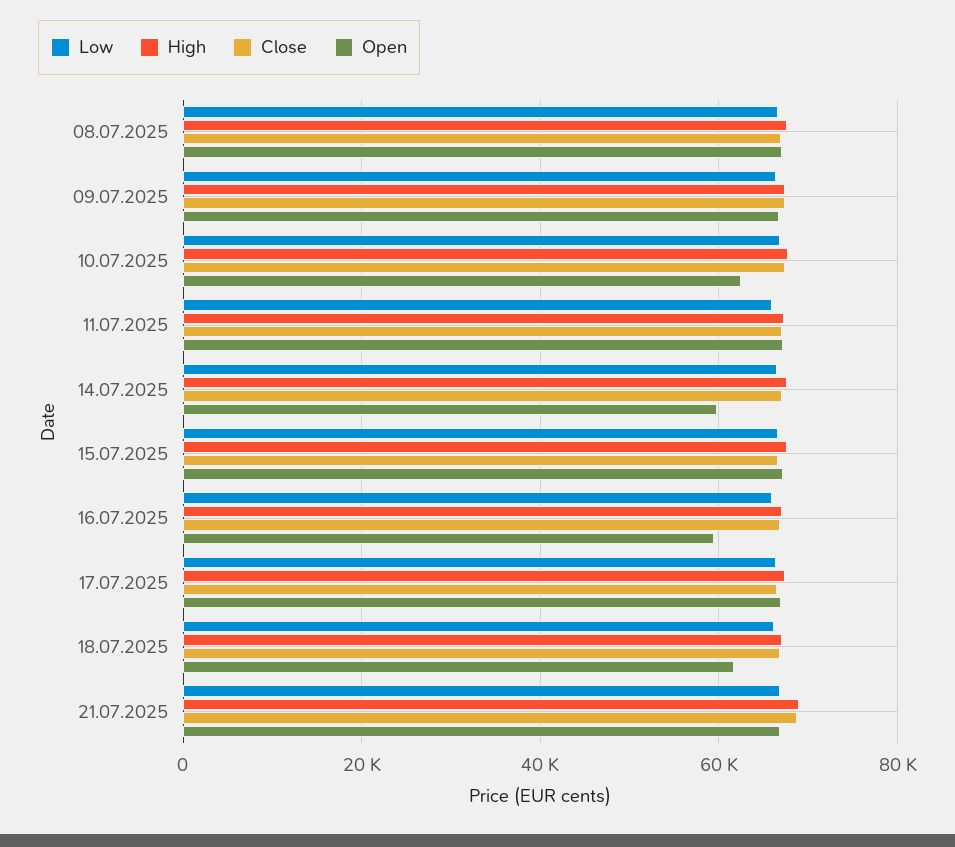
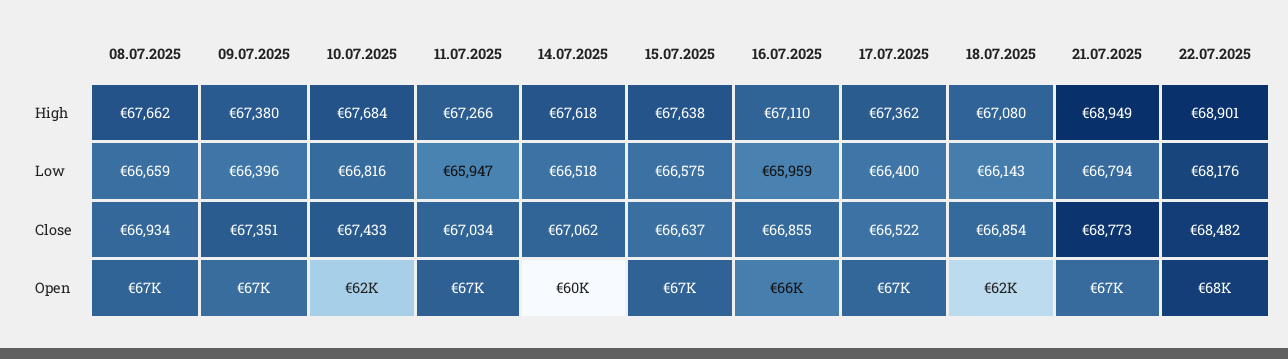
Open, 16.07.2025: 60000 -> 66000
High, 22.07.2025: none -> 68901
Low, 22.07.2025: none -> 68176
Close, 22.07.2025: none -> 68482
Open, 22.07.2025: none -> 68000

